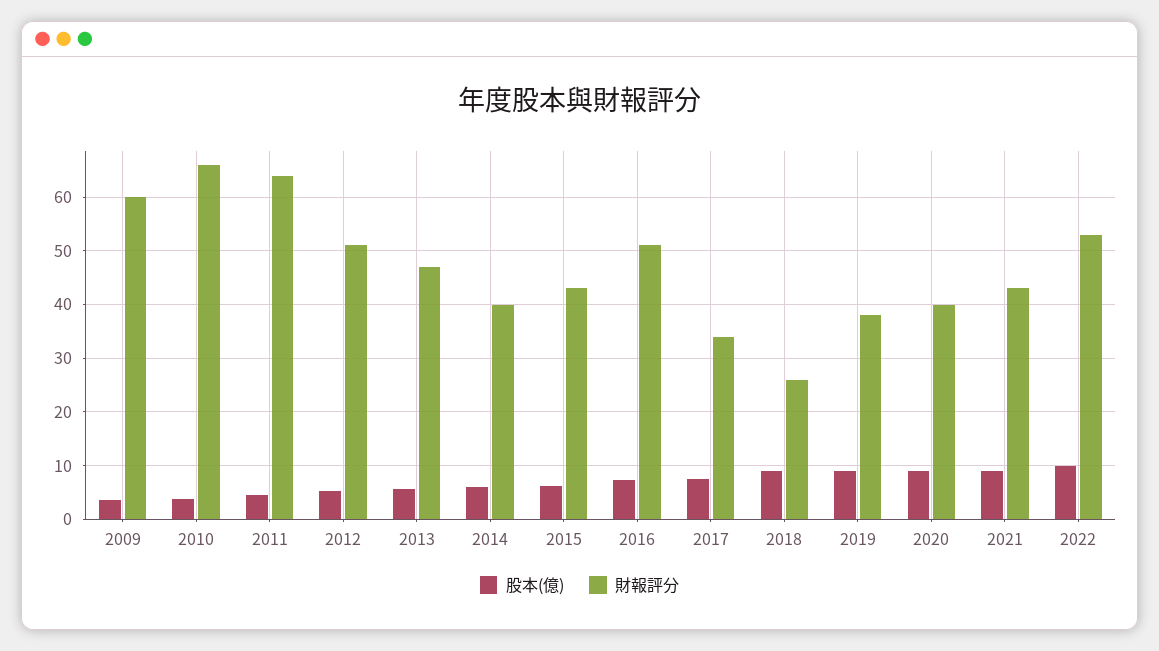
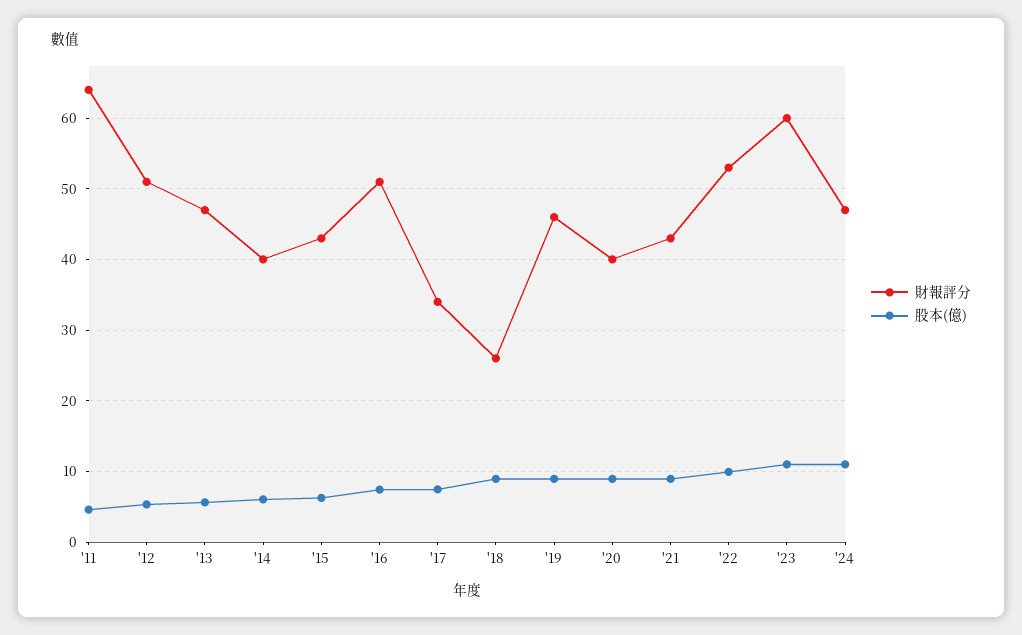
股本(億), 2009: 4 -> none
財報評分, 2009: 60 -> none
股本(億), 2010: 4 -> none
財報評分, 2010: 66 -> none
財報評分, 2019: 38 -> 46
財報評分, '23: none -> 60
股本(億), '23: none -> 11
財報評分, '24: none -> 47
股本(億), '24: none -> 11

